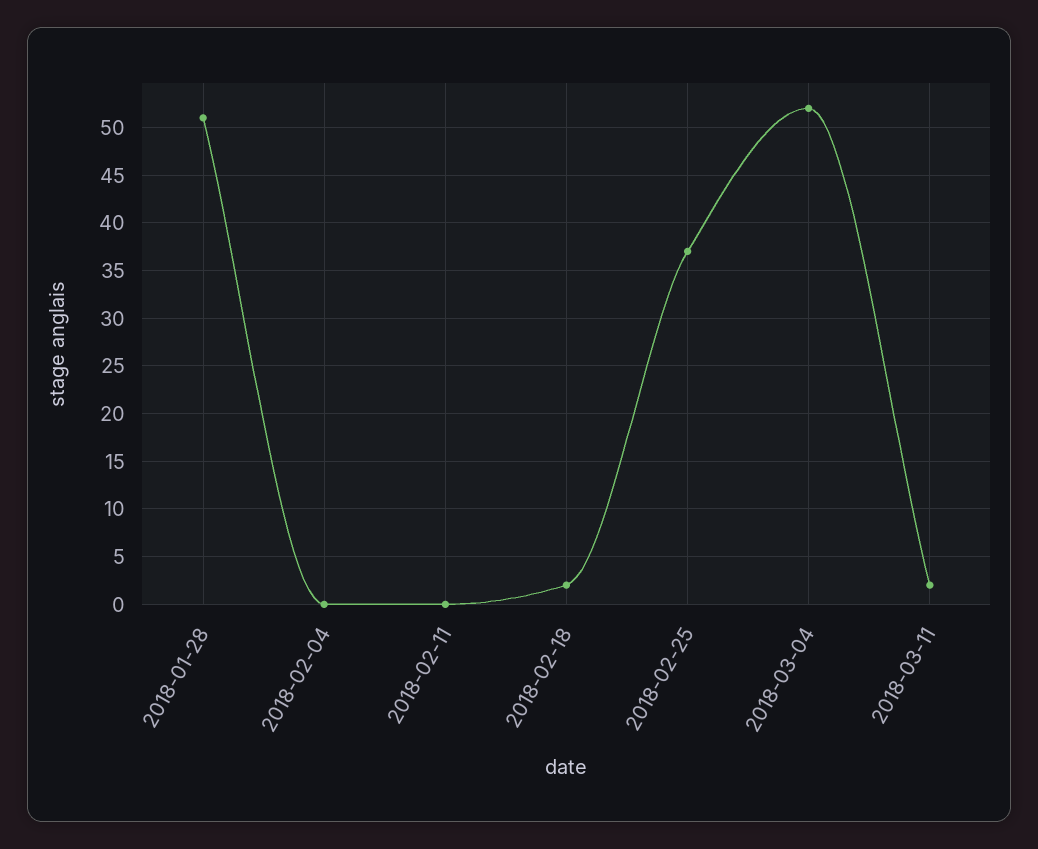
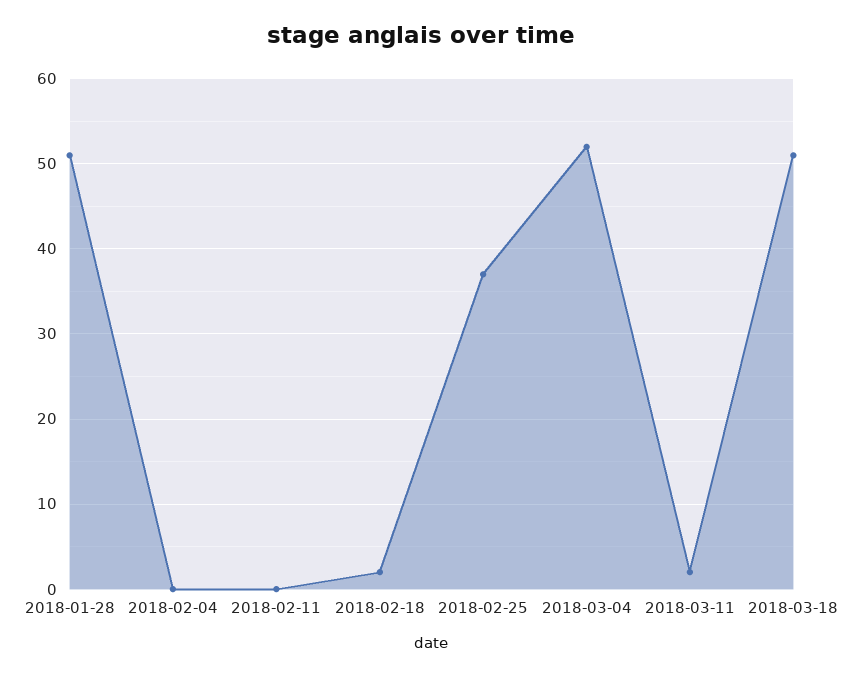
2018-03-18: none -> 51

